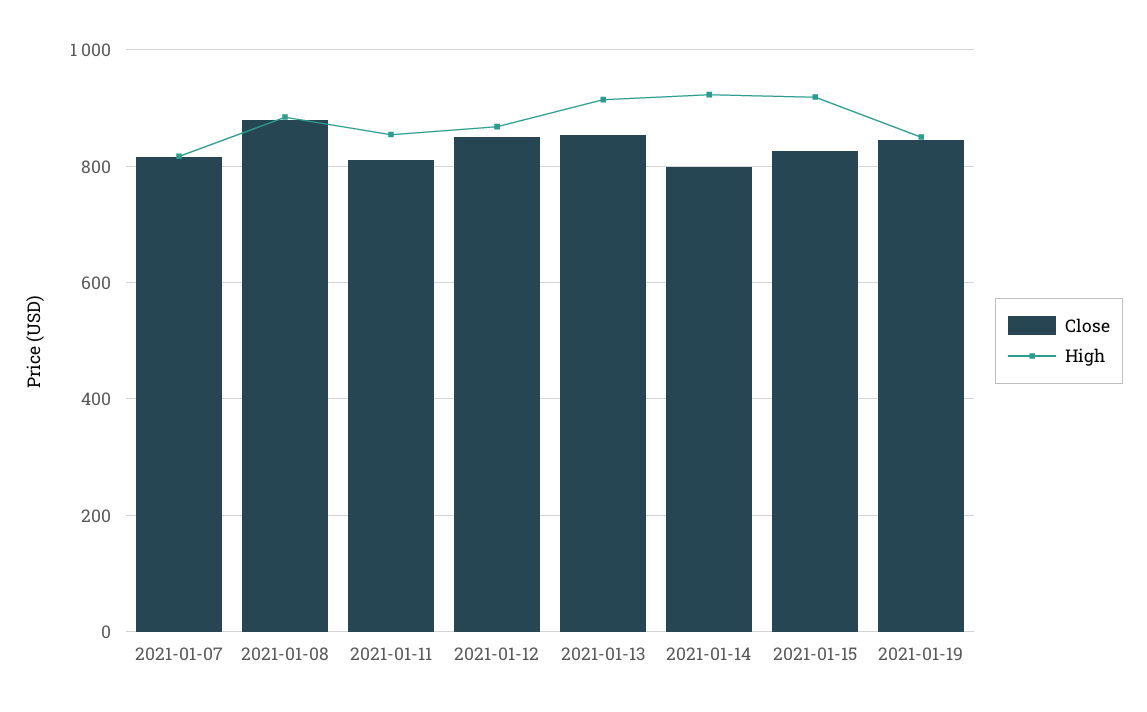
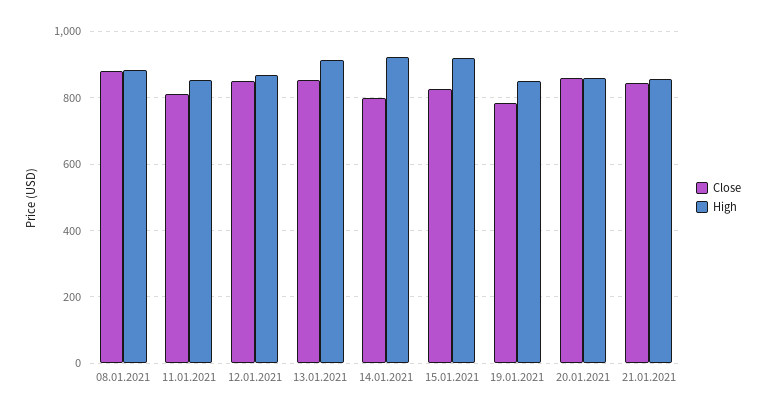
Close, 2021-01-07: 820 -> none
High, 2021-01-07: 820 -> none
Close, 2021-01-19: 840 -> 780
Close, 20.01.2021: none -> 860
High, 20.01.2021: none -> 860
Close, 21.01.2021: none -> 840
High, 21.01.2021: none -> 860

